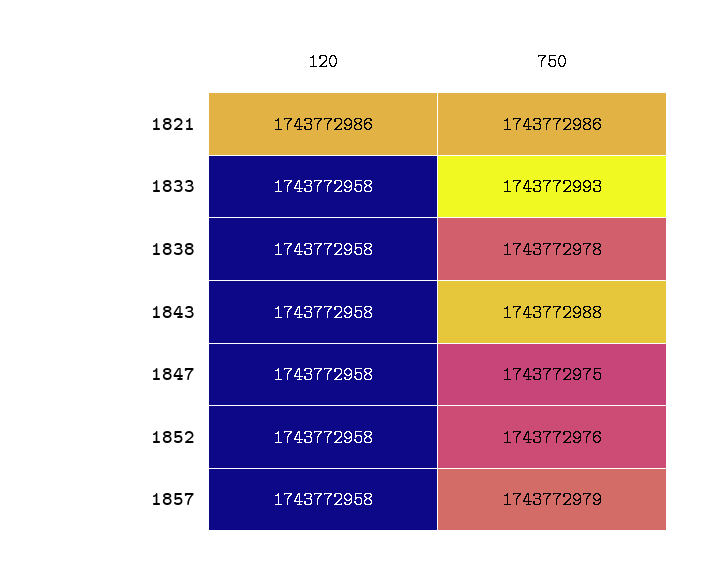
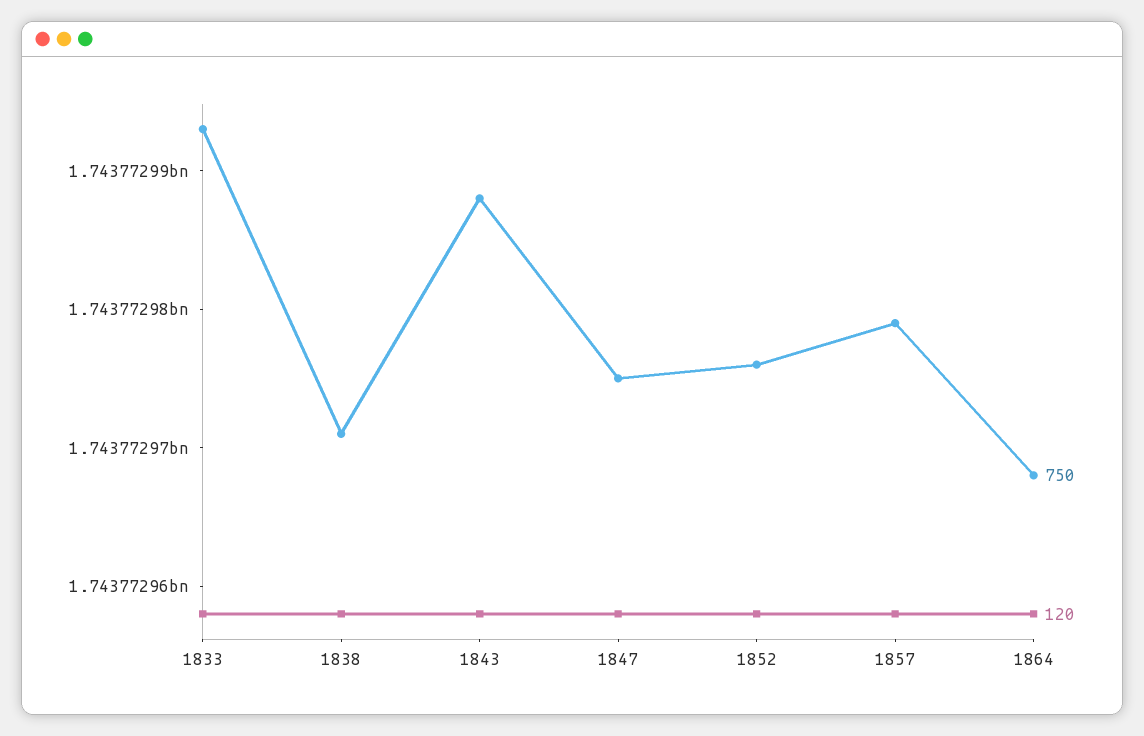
120, 1821: 1743772986 -> none
750, 1821: 1743772986 -> none
750, 1838: 1743772978 -> 1743772971
750, 1864: none -> 1743772968
120, 1864: none -> 1743772958

